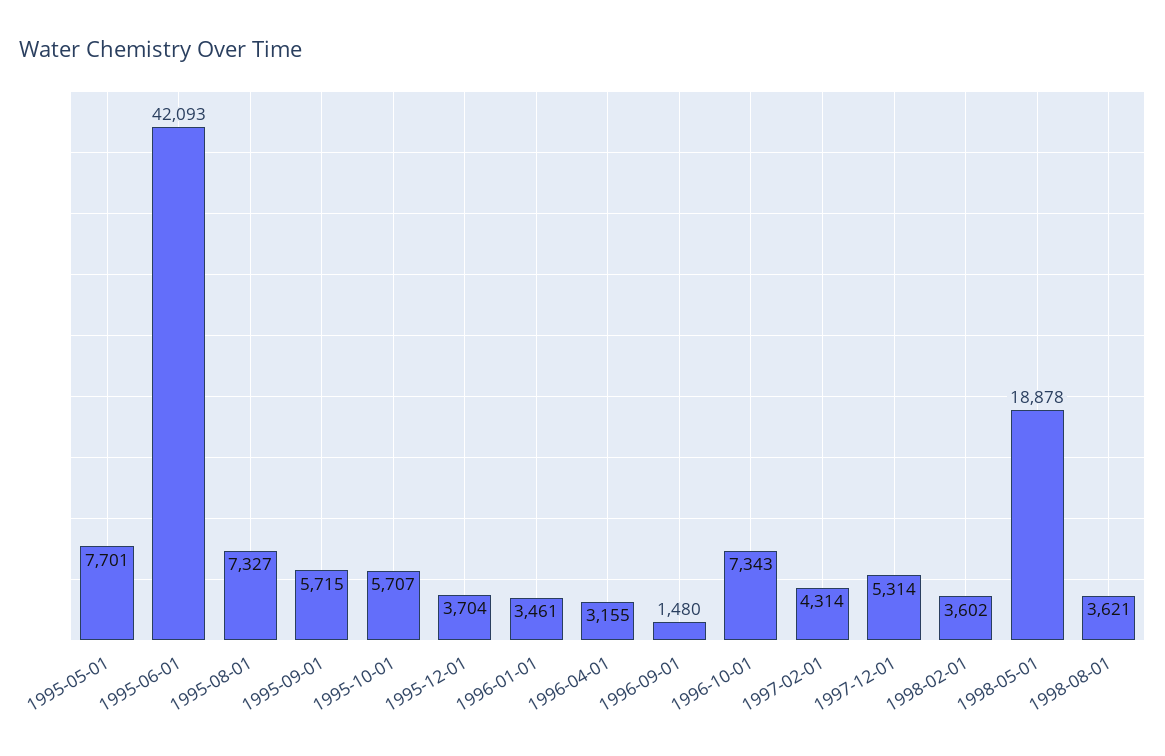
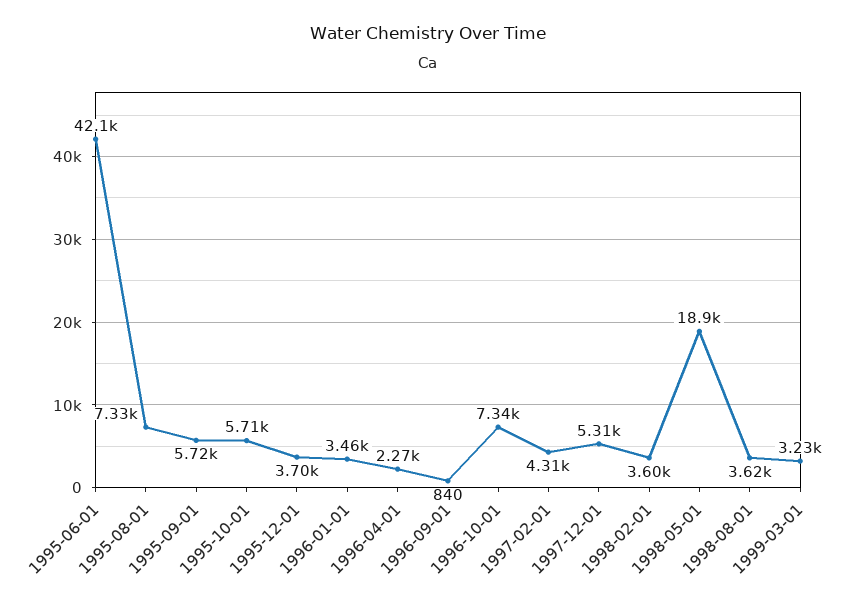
1995-05-01: 7701 -> none
1996-04-01: 3155 -> 2270
1996-09-01: 1480 -> 840
1999-03-01: none -> 3230

